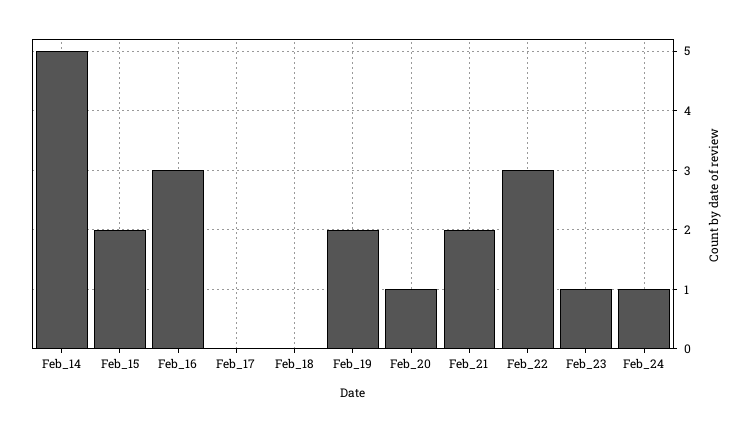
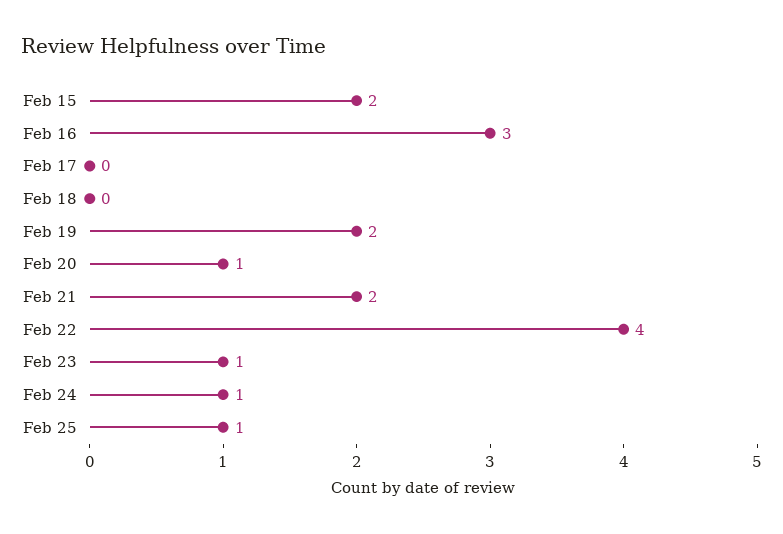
Feb_14: 5 -> none
Feb_22: 3 -> 4
Feb 25: none -> 1

